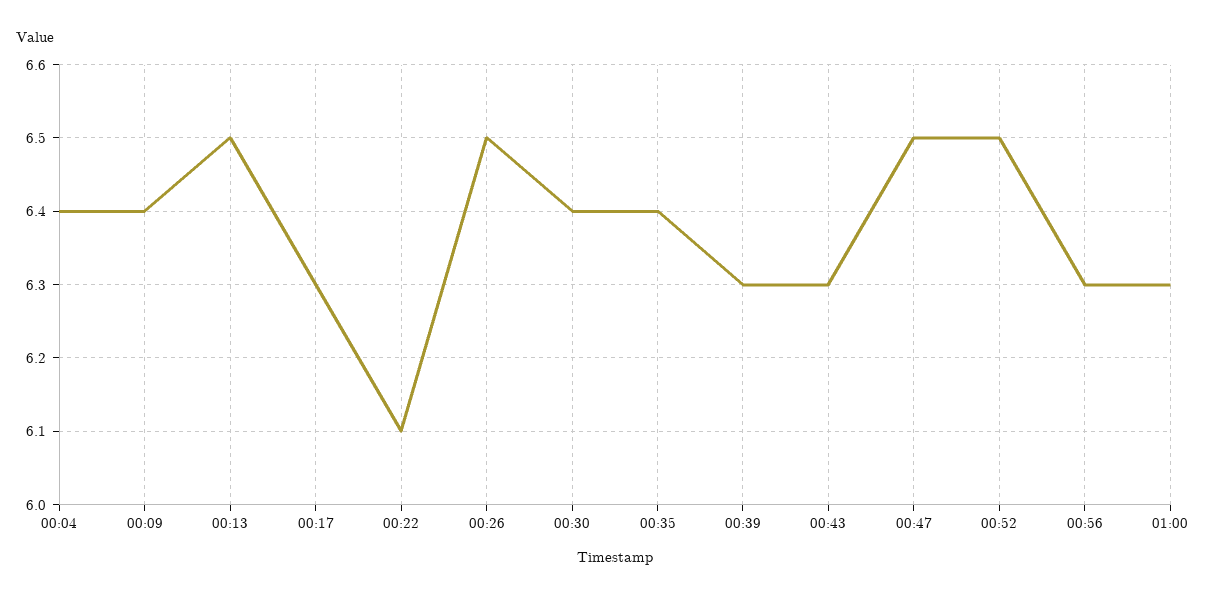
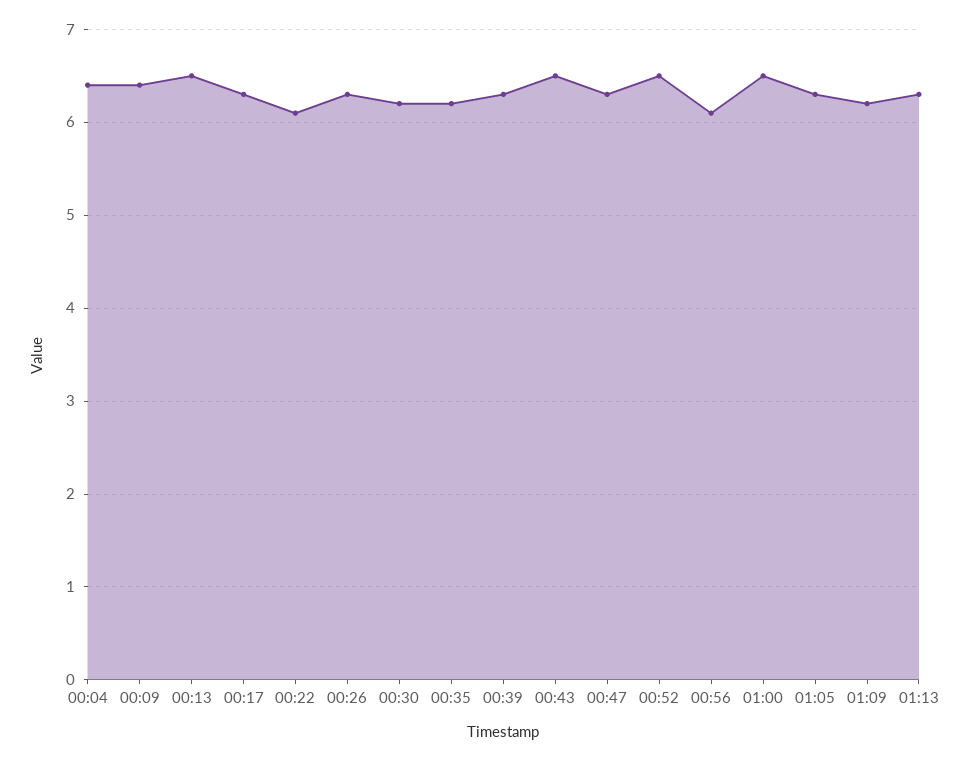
00:26: 6.5 -> 6.3
00:30: 6.4 -> 6.2
00:35: 6.4 -> 6.2
00:43: 6.3 -> 6.5
00:47: 6.5 -> 6.3
00:56: 6.3 -> 6.1
01:00: 6.3 -> 6.5
01:05: none -> 6.3
01:09: none -> 6.2
01:13: none -> 6.3

